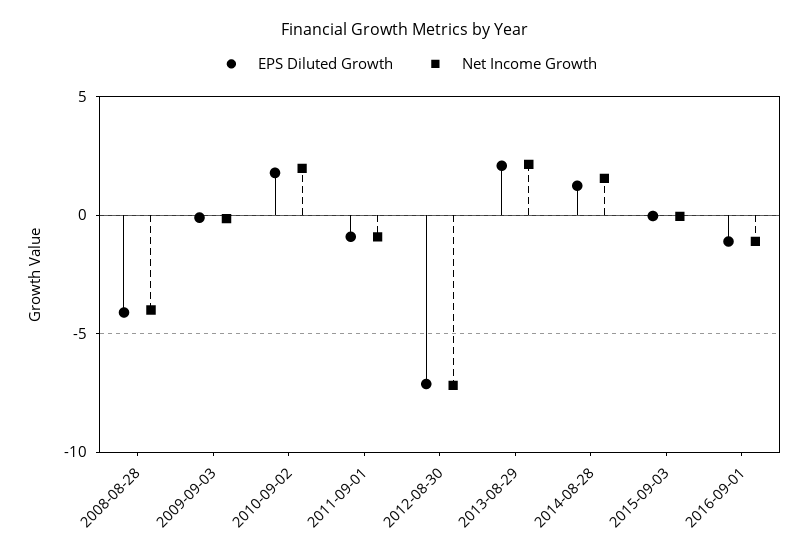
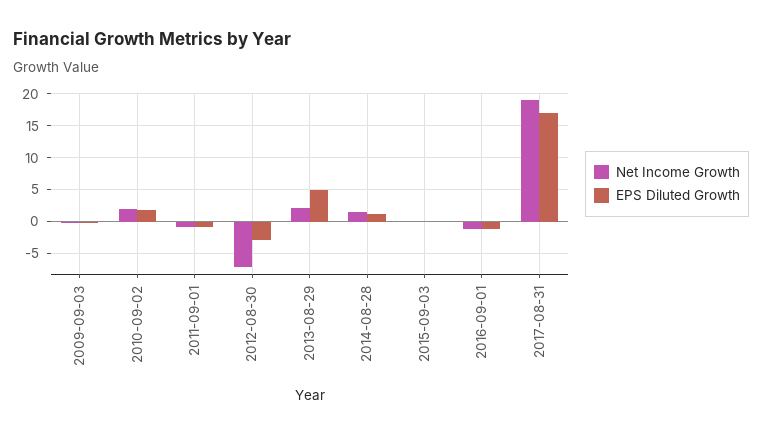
EPS Diluted Growth, 2008-08-28: -4 -> none
Net Income Growth, 2008-08-28: -4 -> none
EPS Diluted Growth, 2012-08-30: -7 -> -3
EPS Diluted Growth, 2013-08-29: 2 -> 5
Net Income Growth, 2017-08-31: none -> 19
EPS Diluted Growth, 2017-08-31: none -> 17

